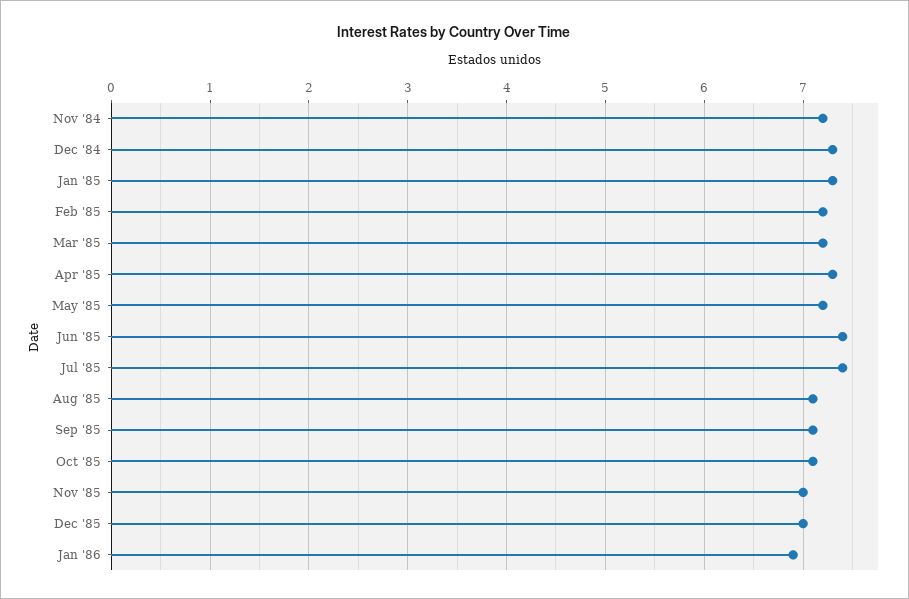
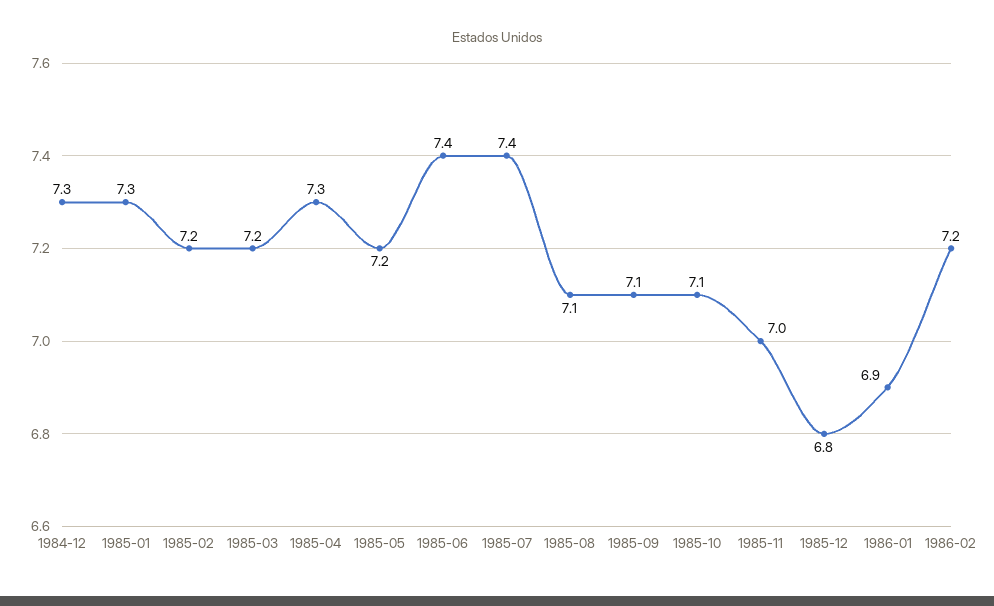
Nov '84: 7.2 -> none
Dec '85: 7 -> 6.8
1986-02: none -> 7.2

